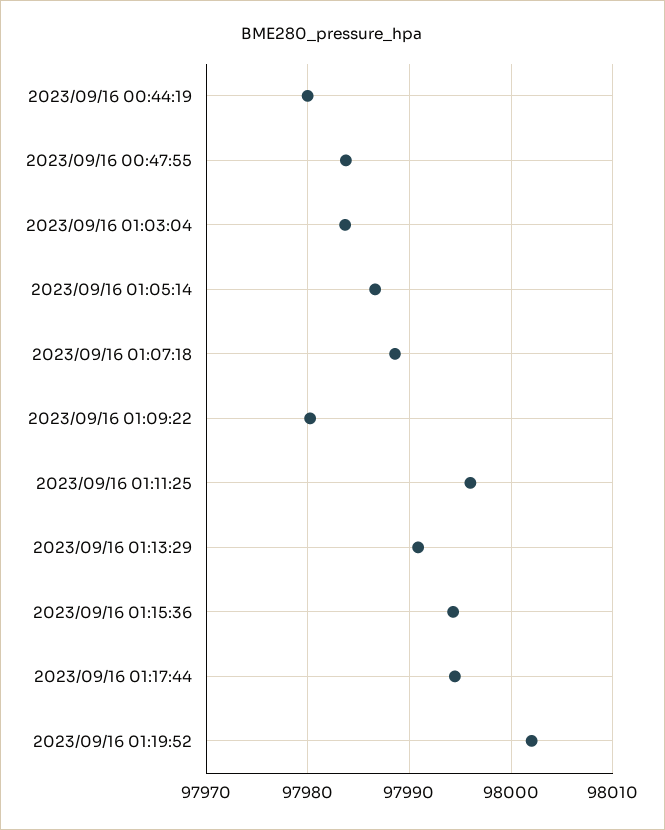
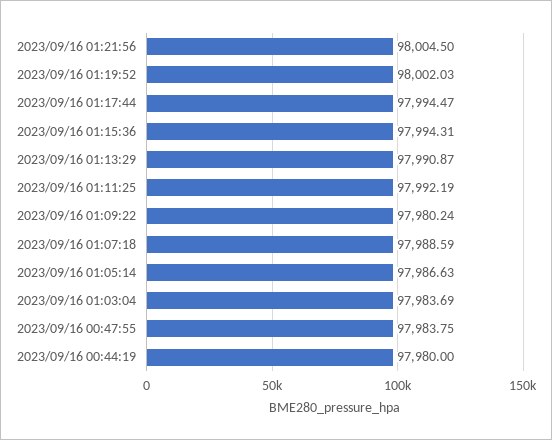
2023/09/16 01:11:25: 97996 -> 97992.19
2023/09/16 01:21:56: none -> 98004.5

